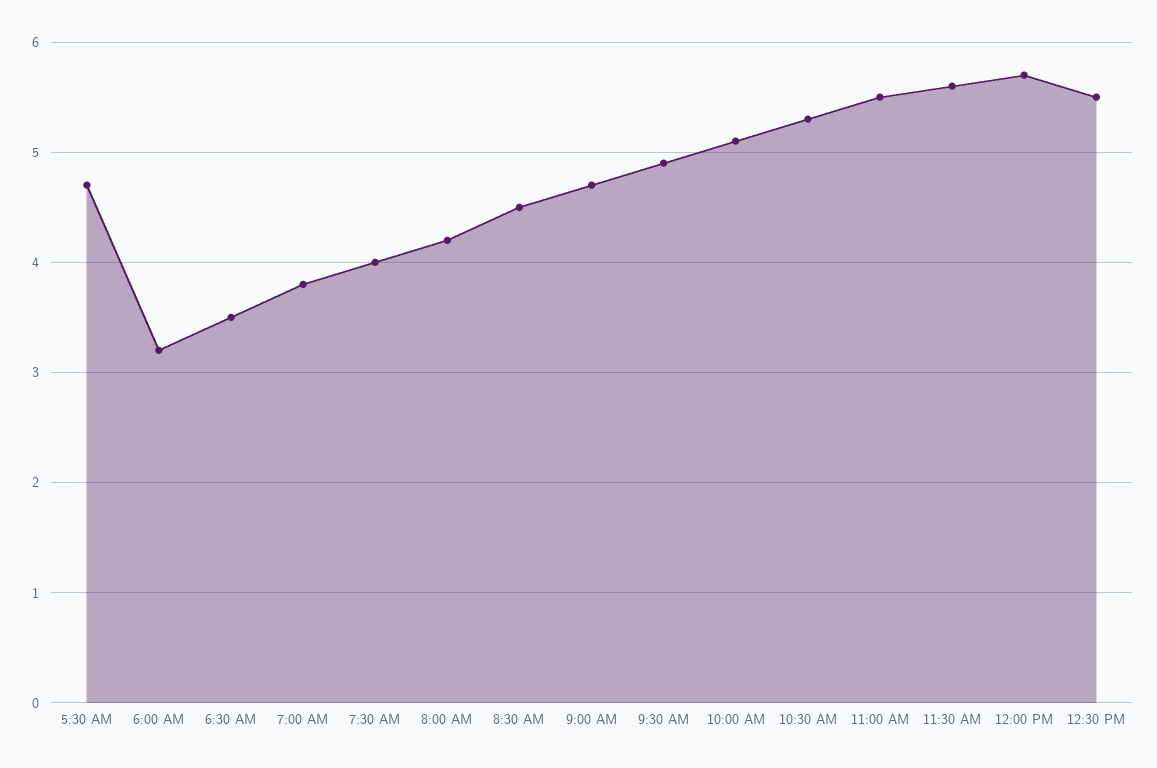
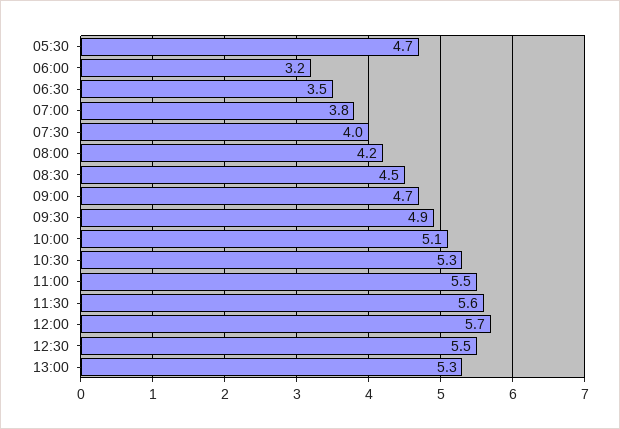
13:00: none -> 5.3

